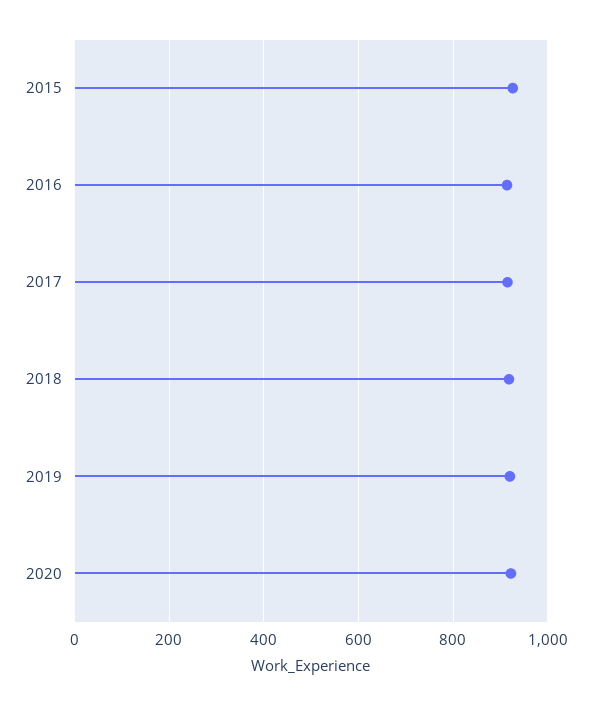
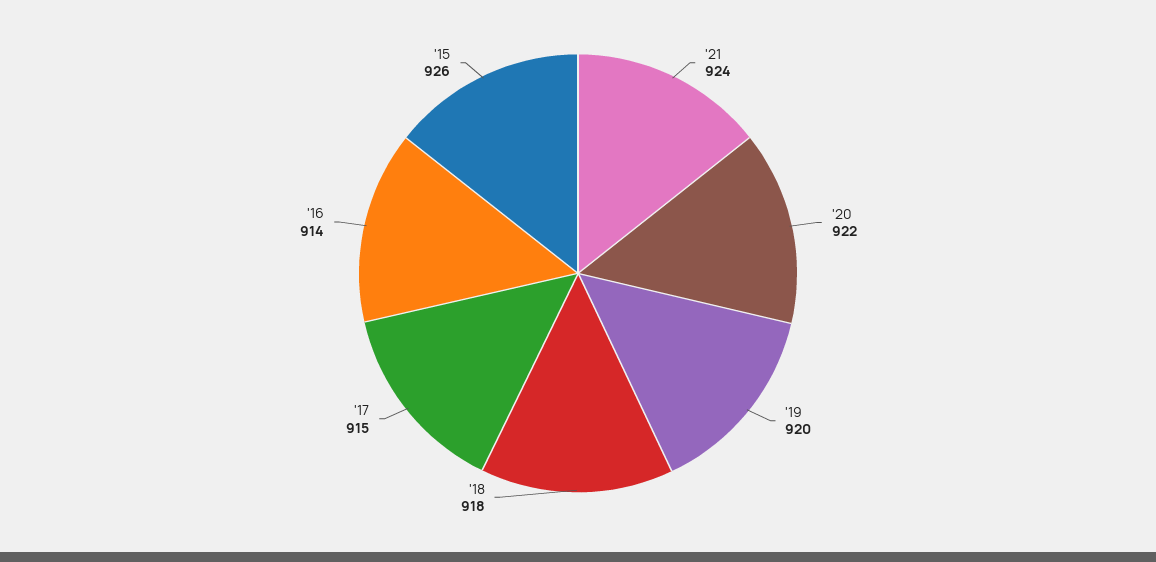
'21: none -> 924

